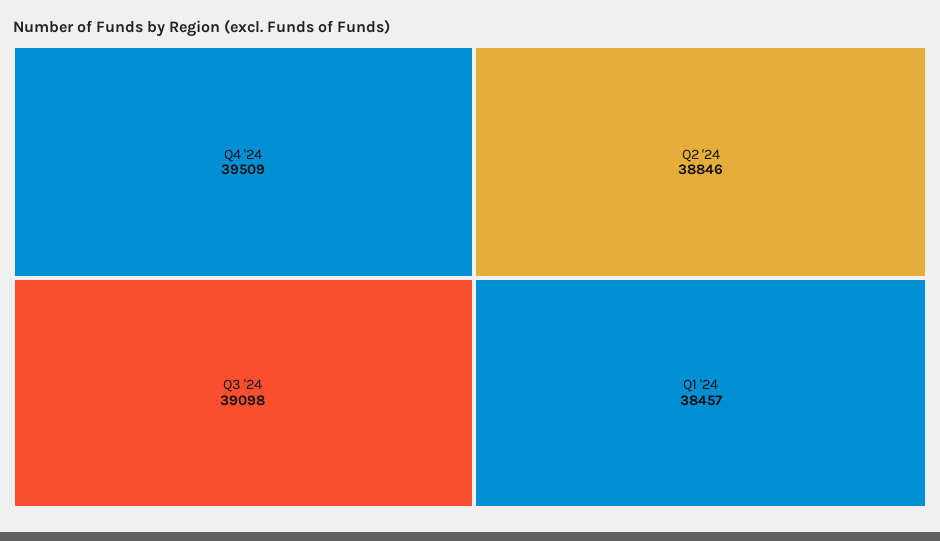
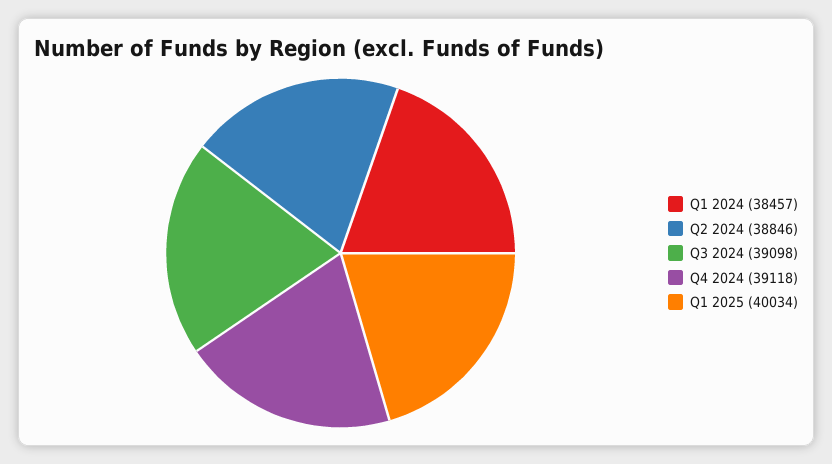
Q4 '24: 39509 -> 39118
Q1 2025: none -> 40034

